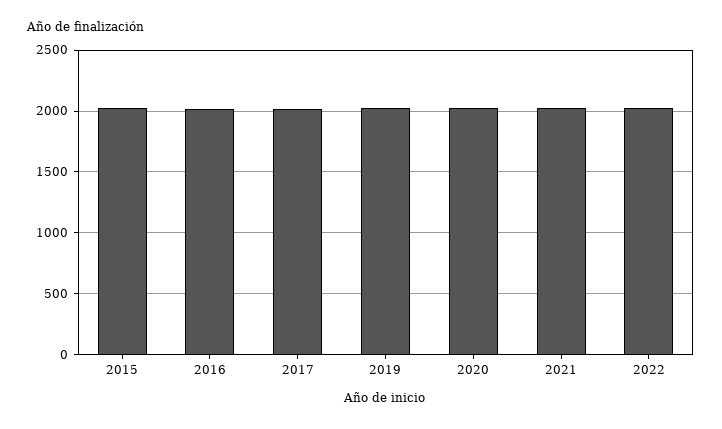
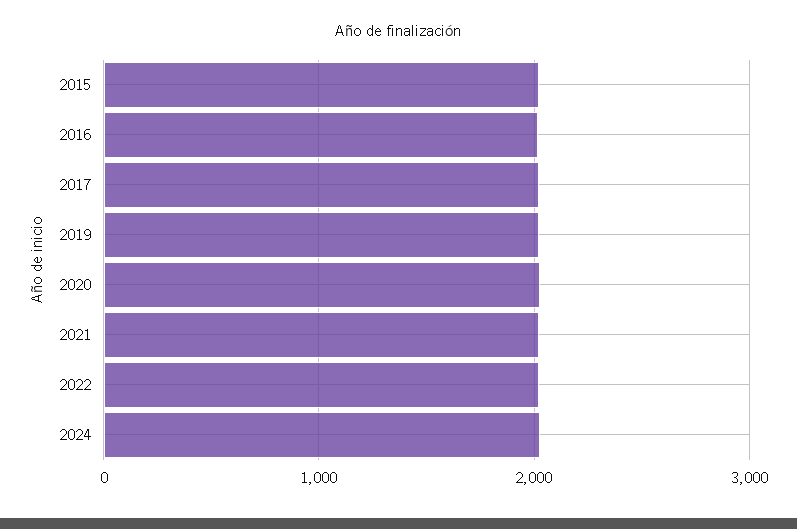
2024: none -> 2000

